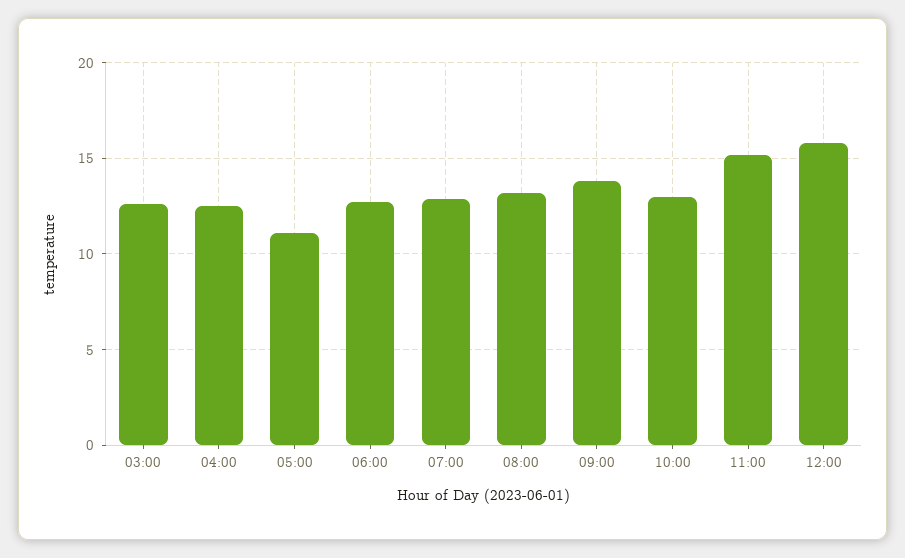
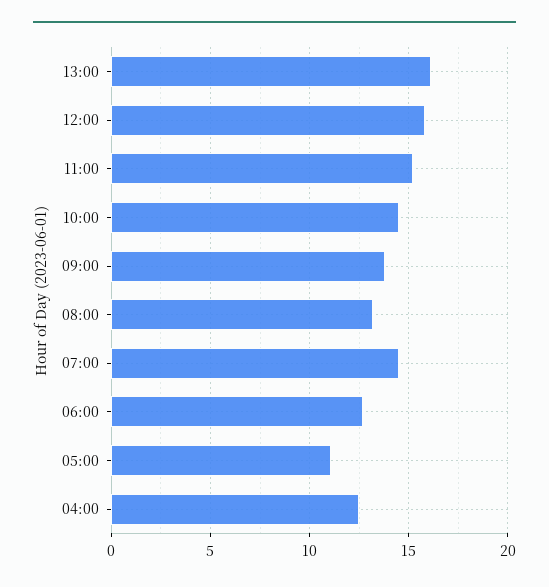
03:00: 12.5 -> none
07:00: 13 -> 14.5
10:00: 13 -> 14.5
13:00: none -> 16

